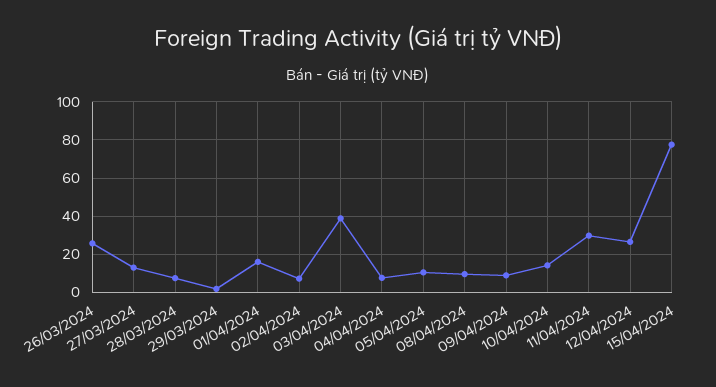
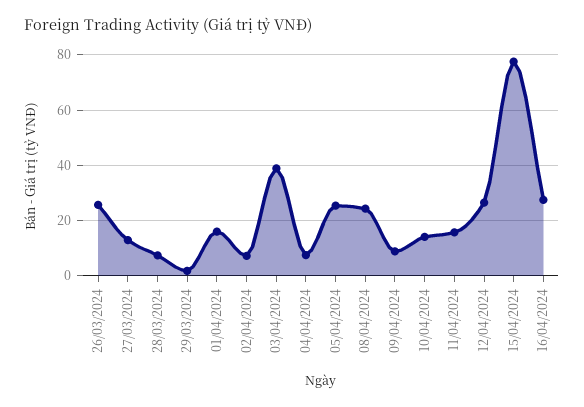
05/04/2024: 10 -> 25
08/04/2024: 10 -> 25
11/04/2024: 30 -> 15
16/04/2024: none -> 27.5

